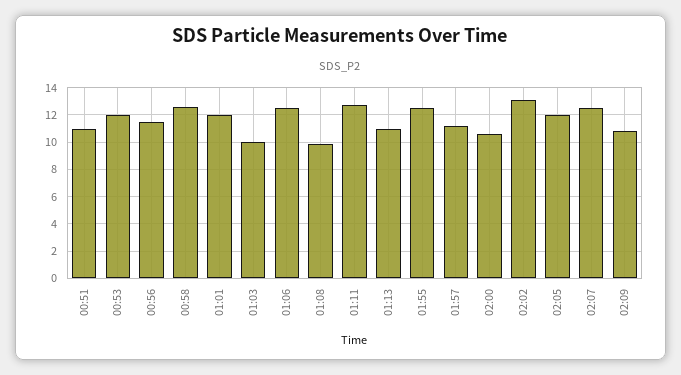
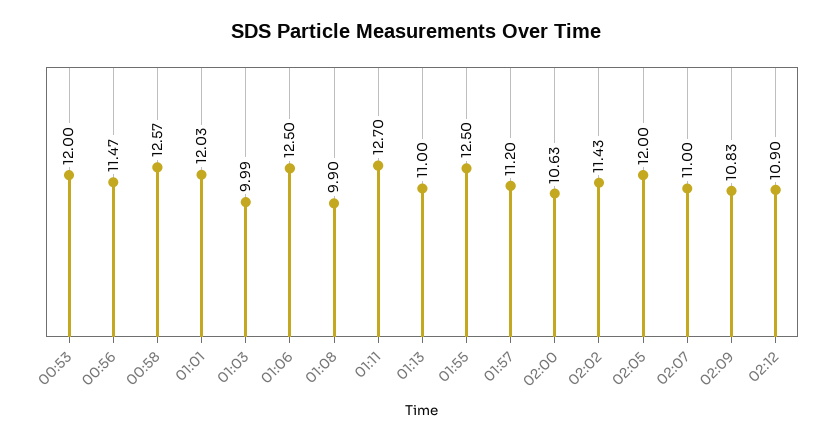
00:51: 11 -> none
02:02: 13 -> 11.43
02:07: 12.5 -> 11
02:12: none -> 10.9

